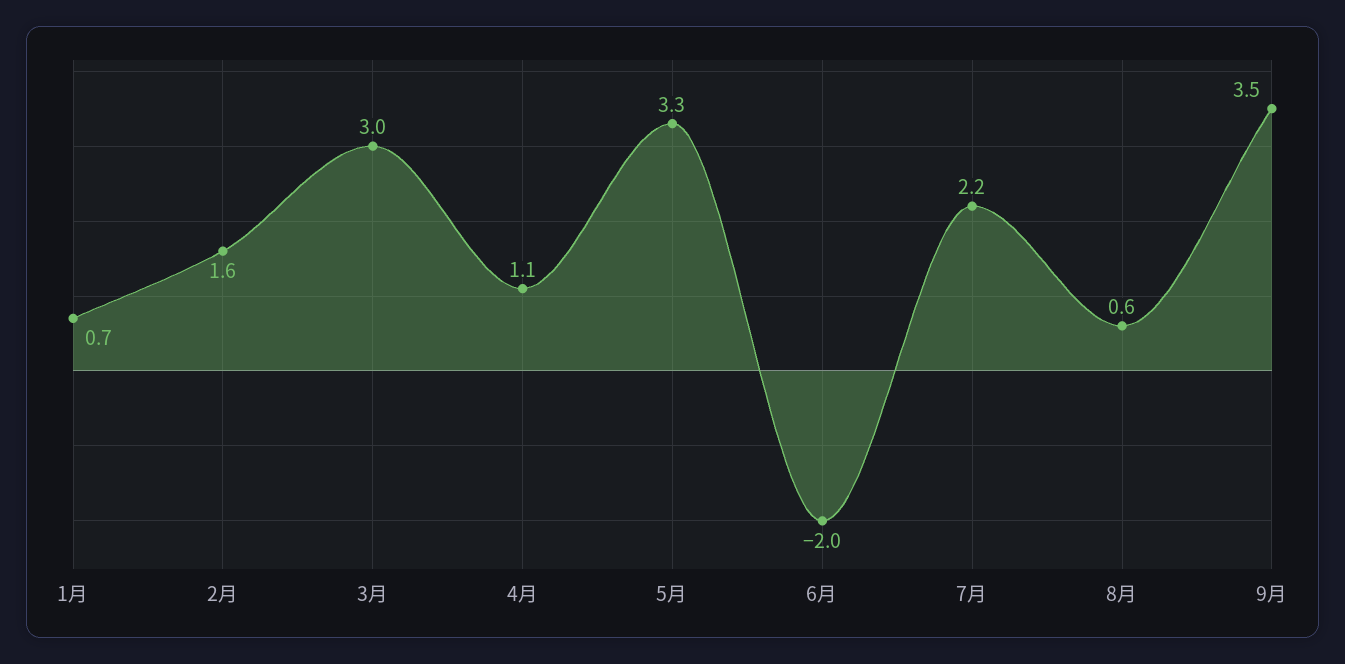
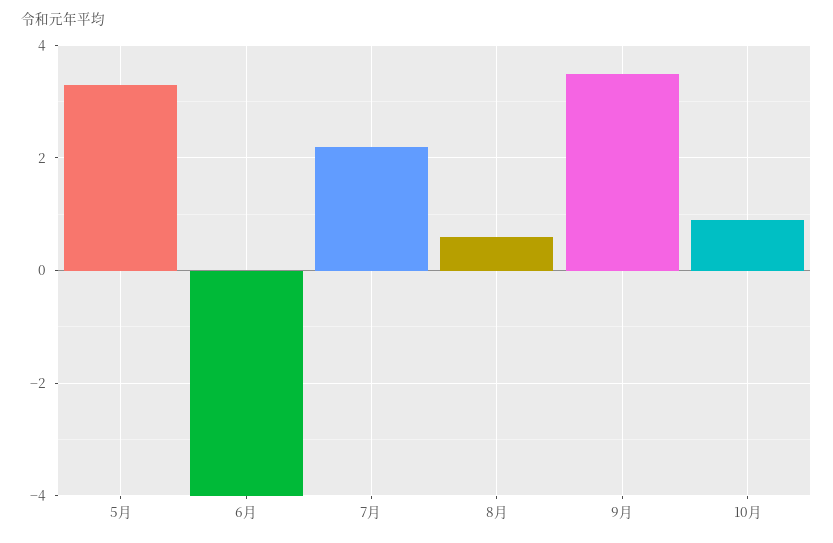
1月: 0.7 -> none
2月: 1.6 -> none
3月: 3 -> none
4月: 1.1 -> none
6月: -2 -> -4
10月: none -> 1

